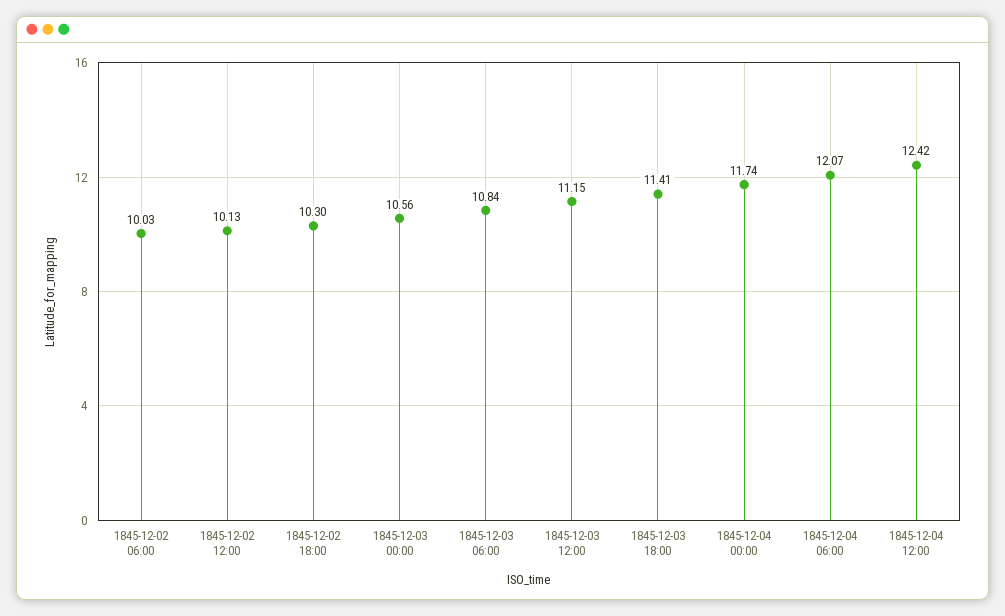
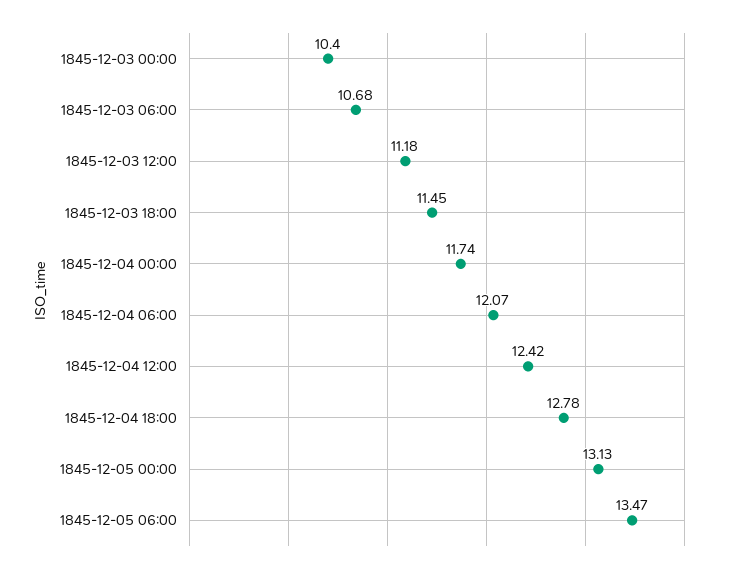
1845-12-02 06:00: 10.03 -> none
1845-12-02 12:00: 10.13 -> none
1845-12-02 18:00: 10.3 -> none
1845-12-03 00:00: 10.56 -> 10.4
1845-12-03 06:00: 10.84 -> 10.68
1845-12-03 12:00: 11.15 -> 11.18
1845-12-03 18:00: 11.41 -> 11.45
1845-12-04 18:00: none -> 12.78
1845-12-05 00:00: none -> 13.13
1845-12-05 06:00: none -> 13.47

